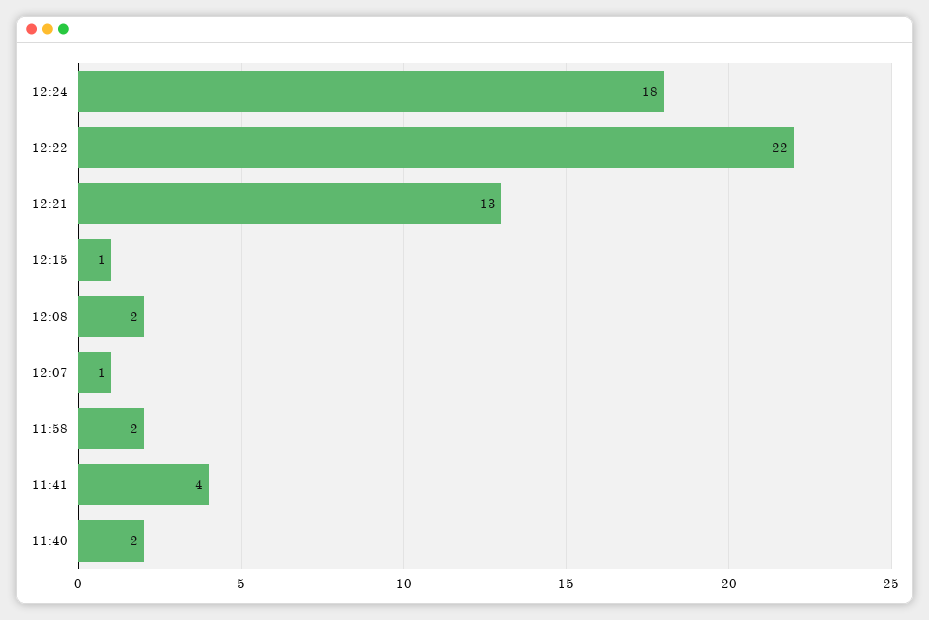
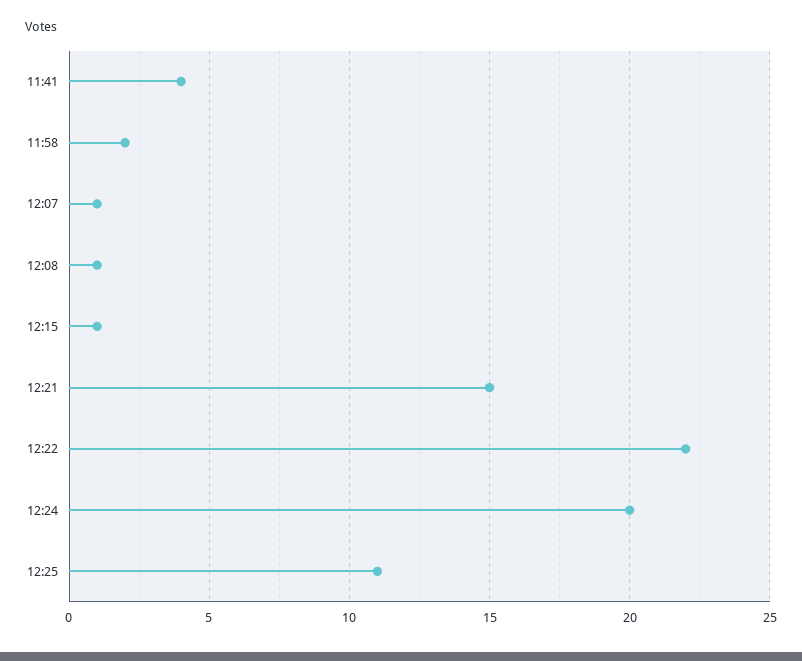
12:24: 18 -> 20
12:21: 13 -> 15
12:08: 2 -> 1
11:40: 2 -> none
12:25: none -> 11

